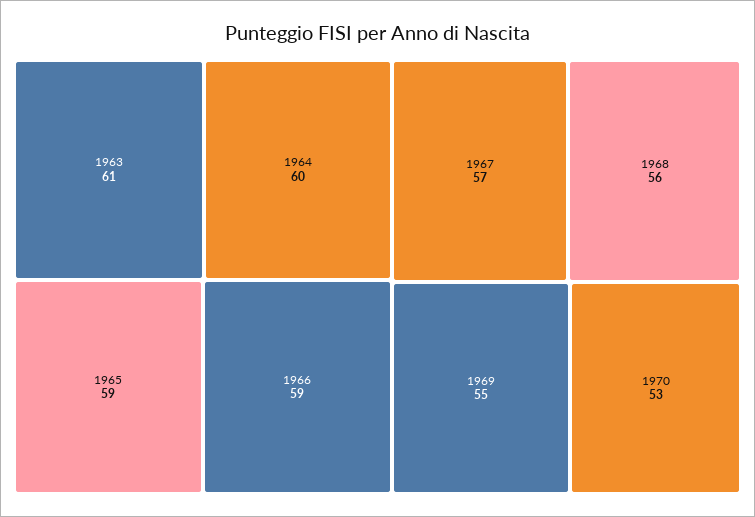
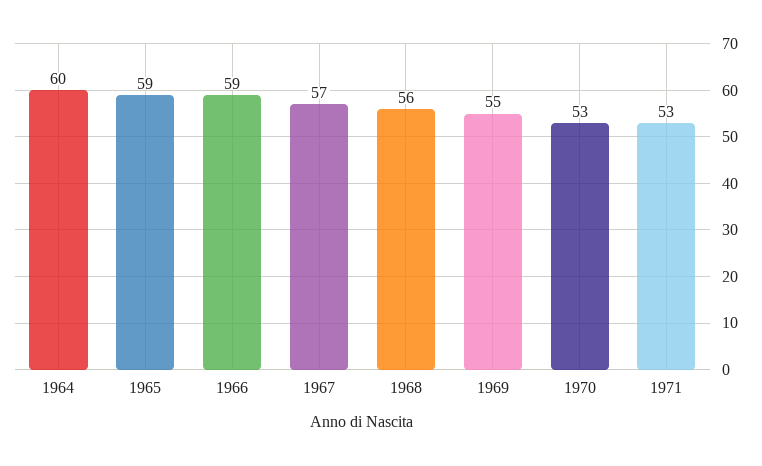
1963: 61 -> none
1971: none -> 53

